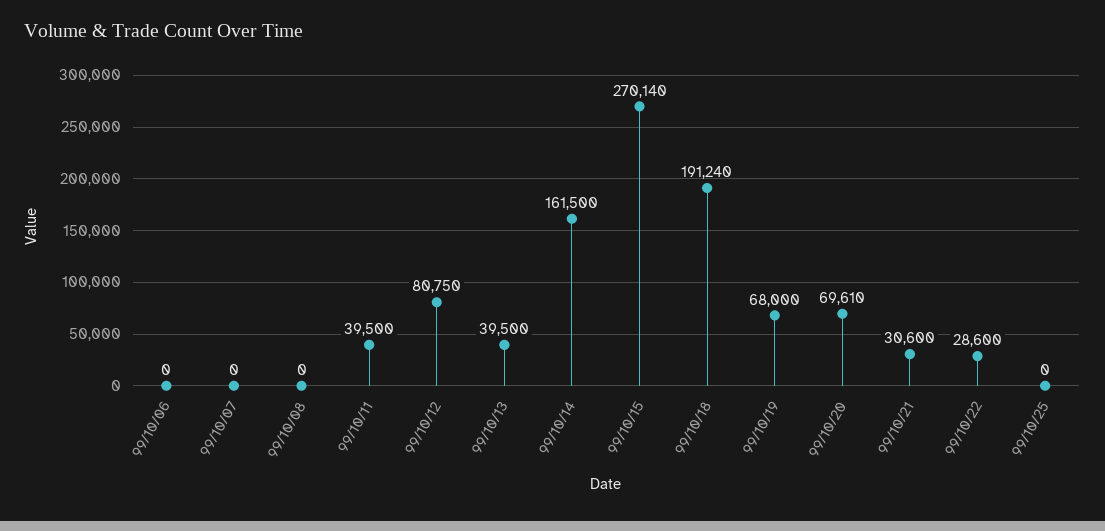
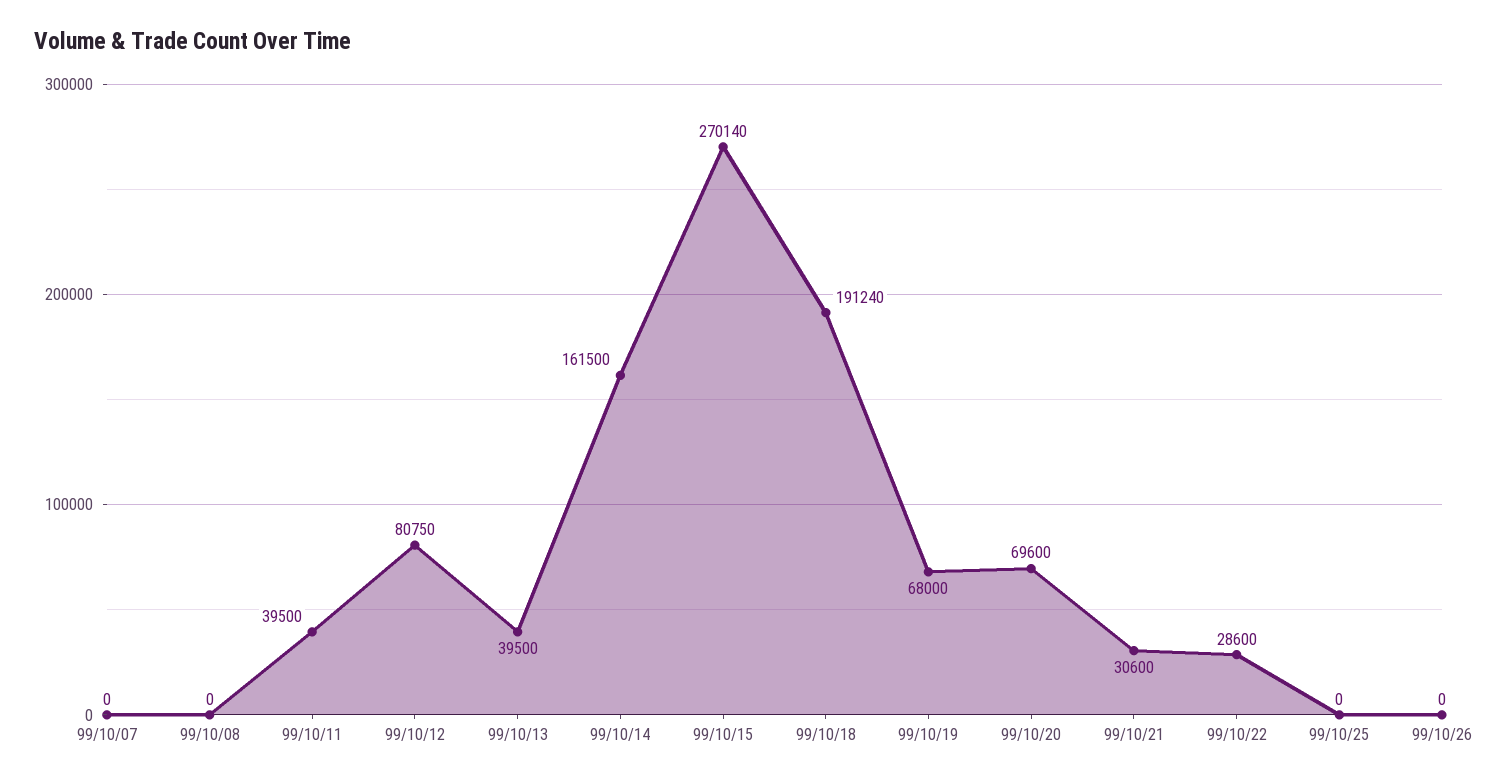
99/10/06: 0 -> none
99/10/20: 69610 -> 69600
99/10/26: none -> 0

